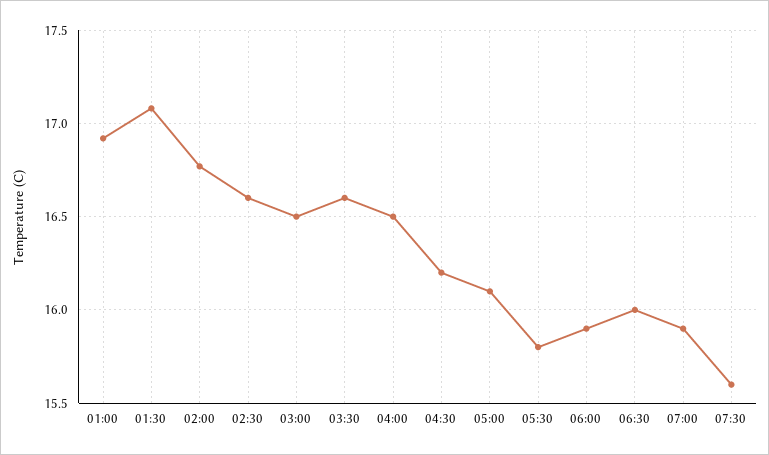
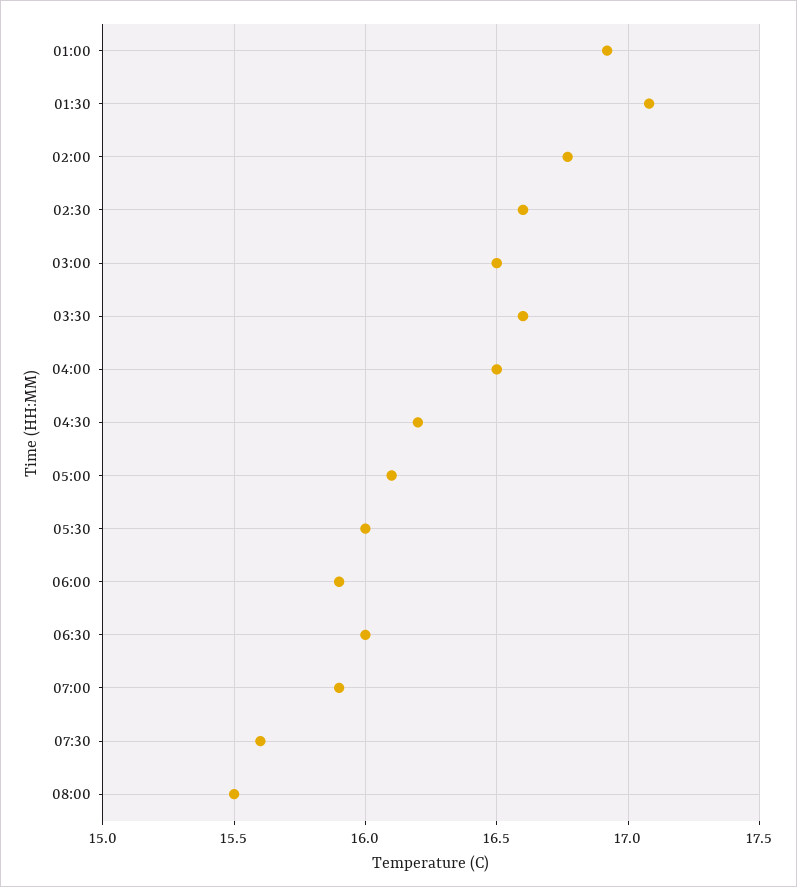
05:30: 15.8 -> 16
08:00: none -> 15.5

